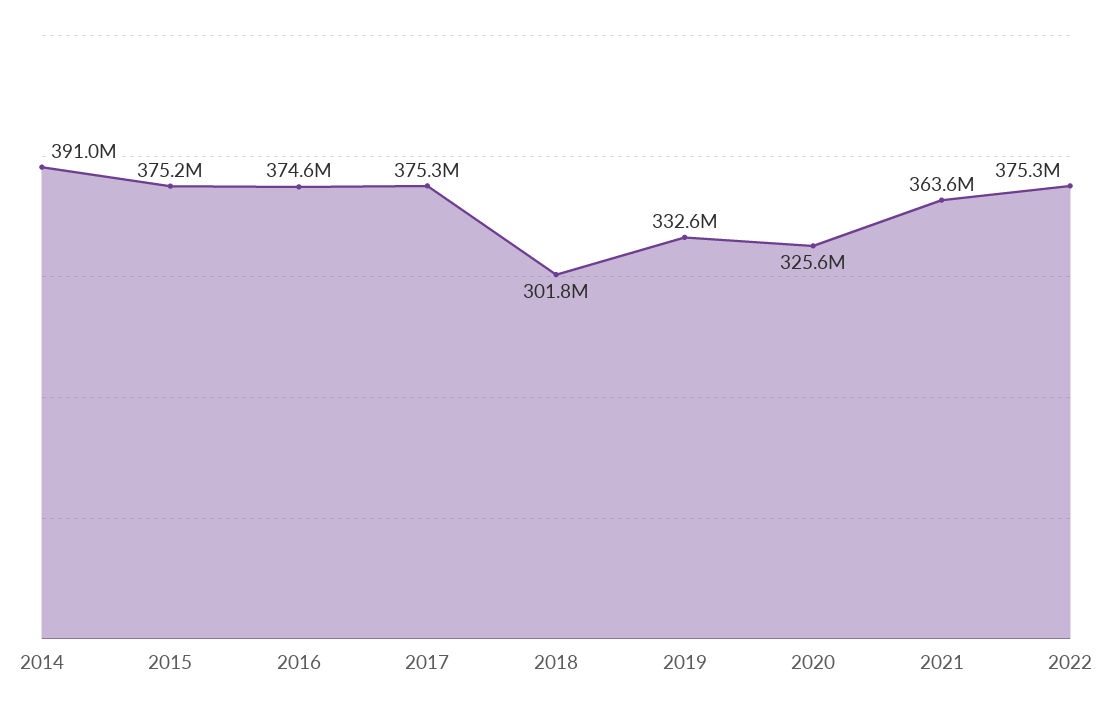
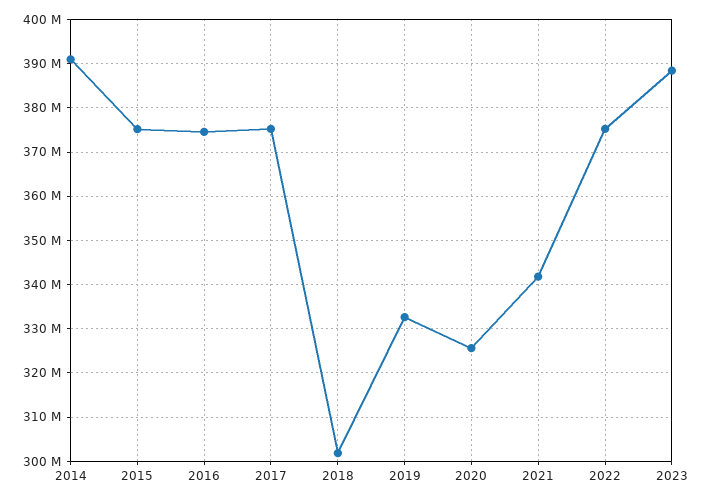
2021: 363600000 -> 342000000
2023: none -> 388000000

